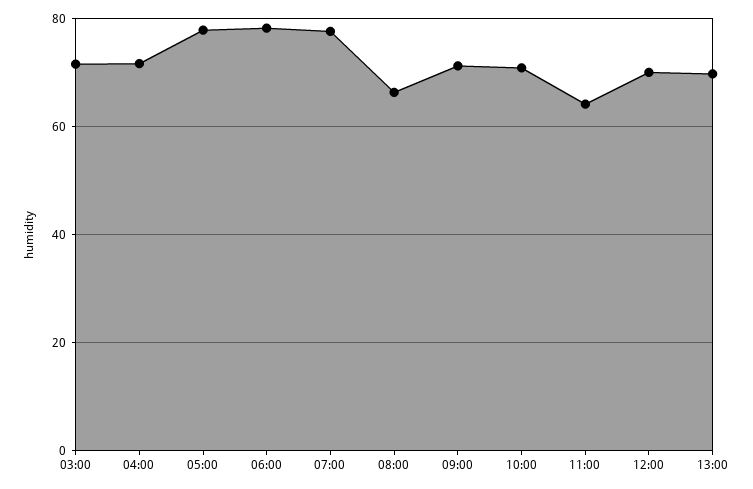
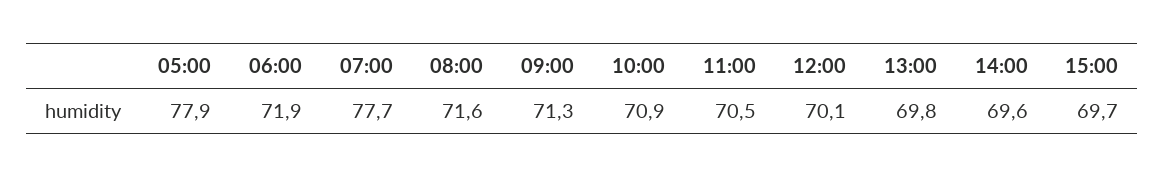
03:00: 72 -> none
04:00: 72 -> none
06:00: 78 -> 71.9
08:00: 66 -> 71.6
11:00: 64 -> 70.5
14:00: none -> 69.6
15:00: none -> 69.7

